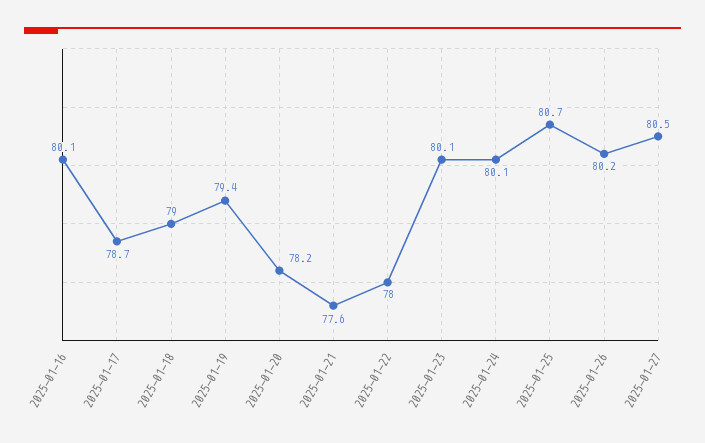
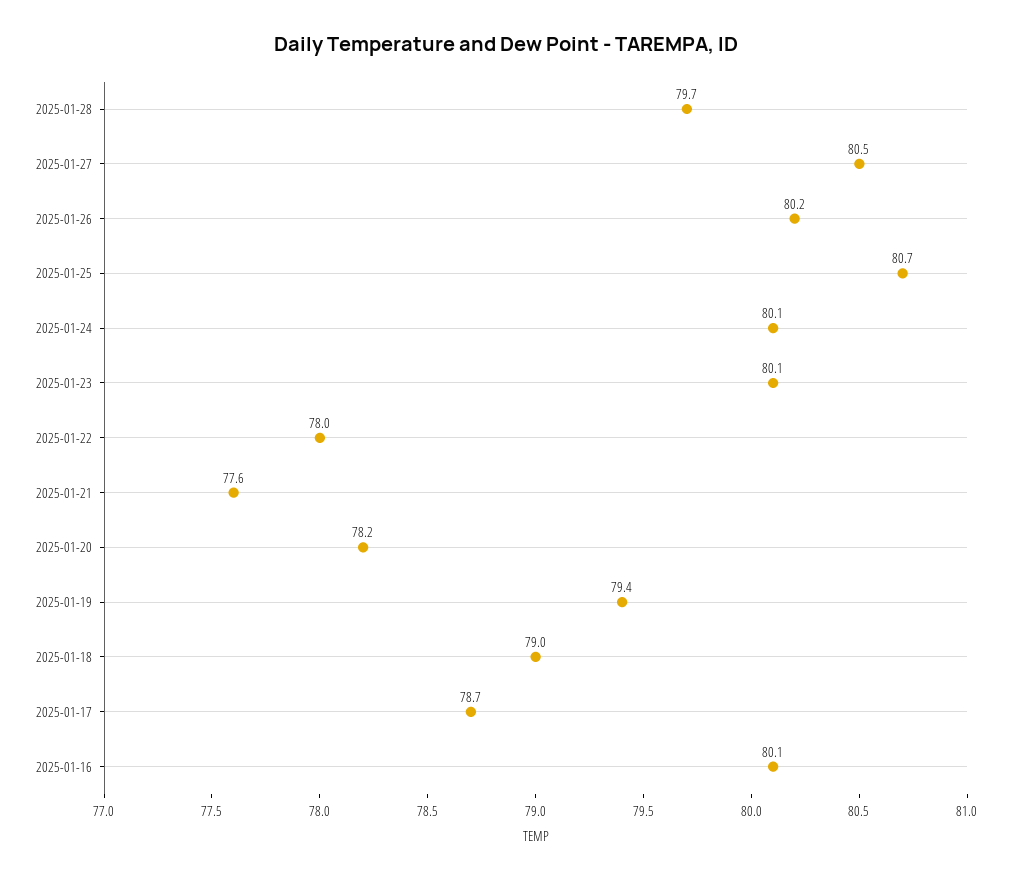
2025-01-28: none -> 79.7

